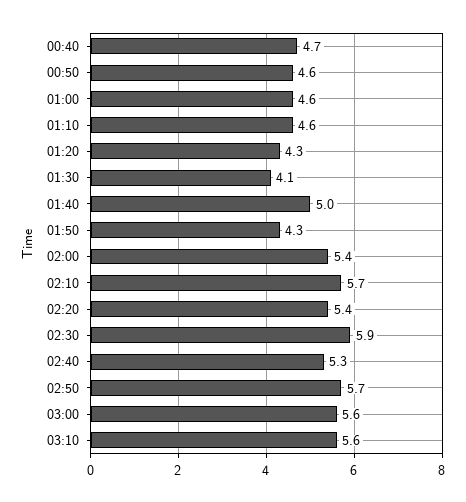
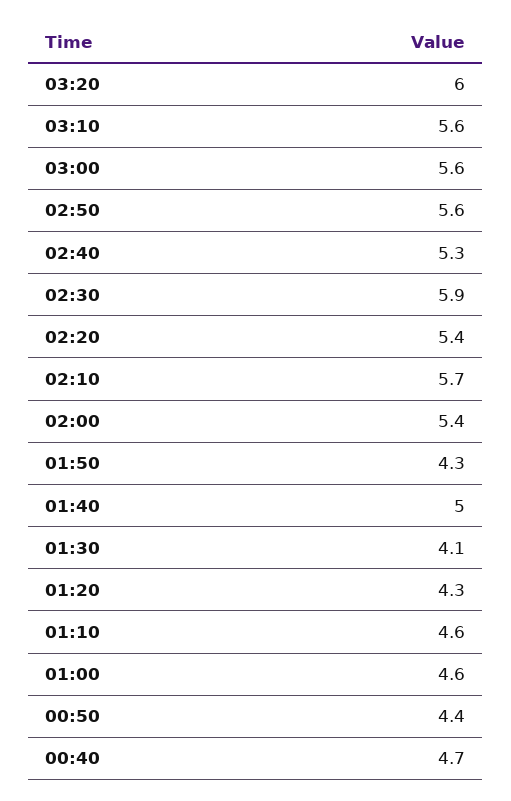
00:50: 4.6 -> 4.4
02:50: 5.7 -> 5.6
03:20: none -> 6

